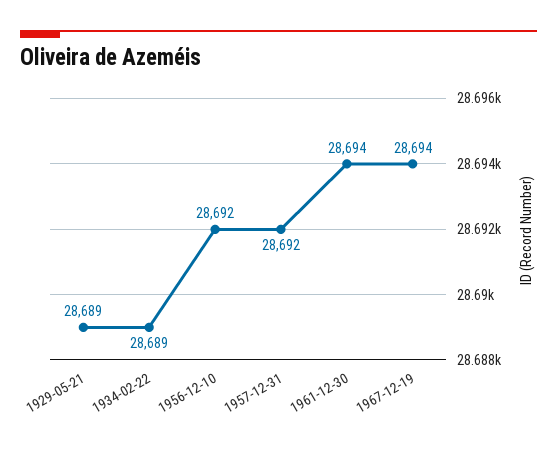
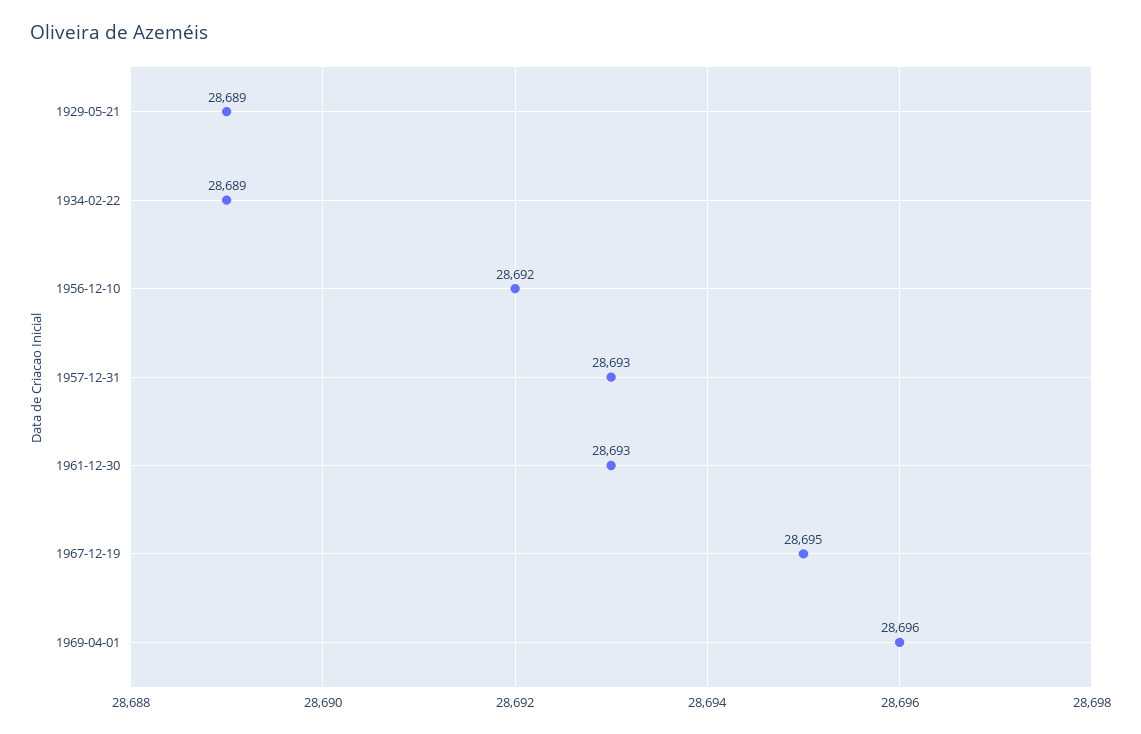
1957-12-31: 28692 -> 28693
1961-12-30: 28694 -> 28693
1967-12-19: 28694 -> 28695
1969-04-01: none -> 28696

